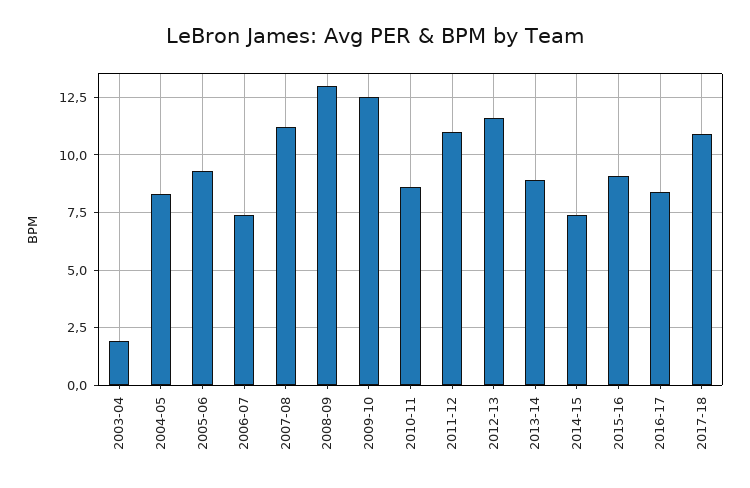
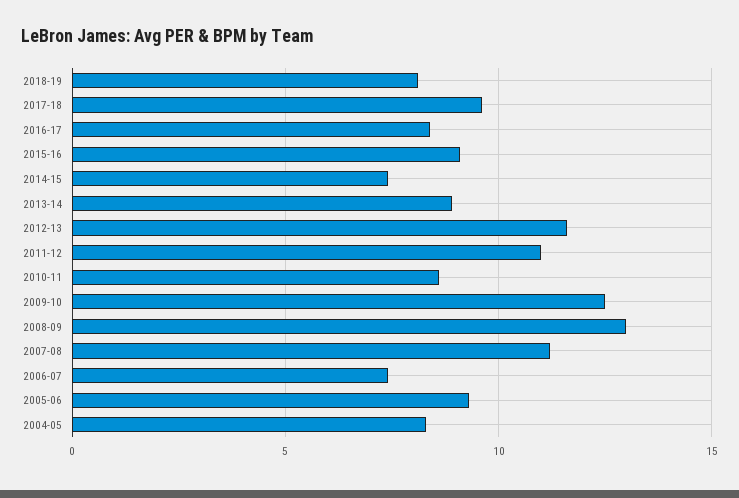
2003-04: 2 -> none
2017-18: 11 -> 9.5
2018-19: none -> 8

